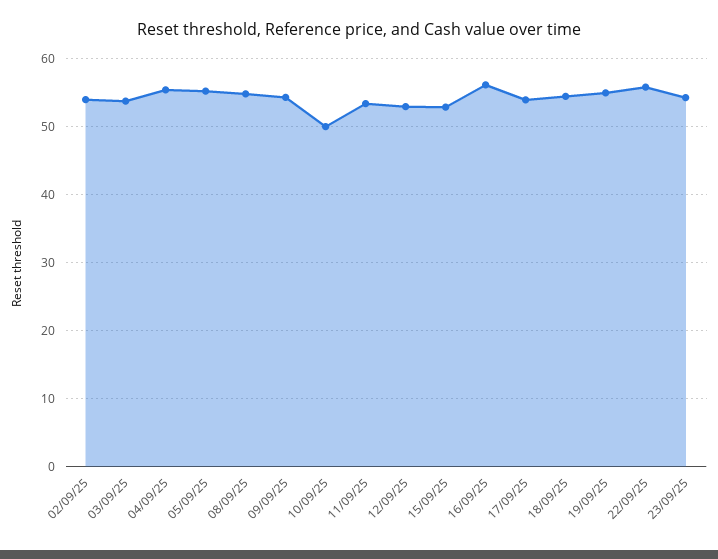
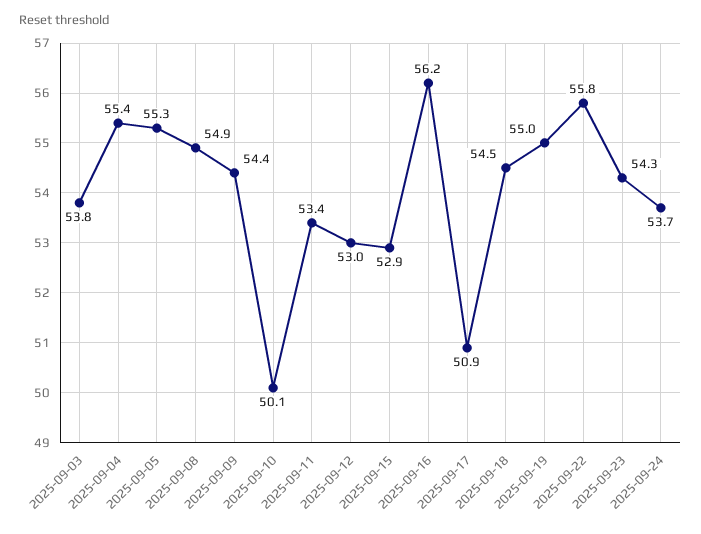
02/09/25: 54 -> none
17/09/25: 54 -> 50.9
2025-09-24: none -> 53.7

